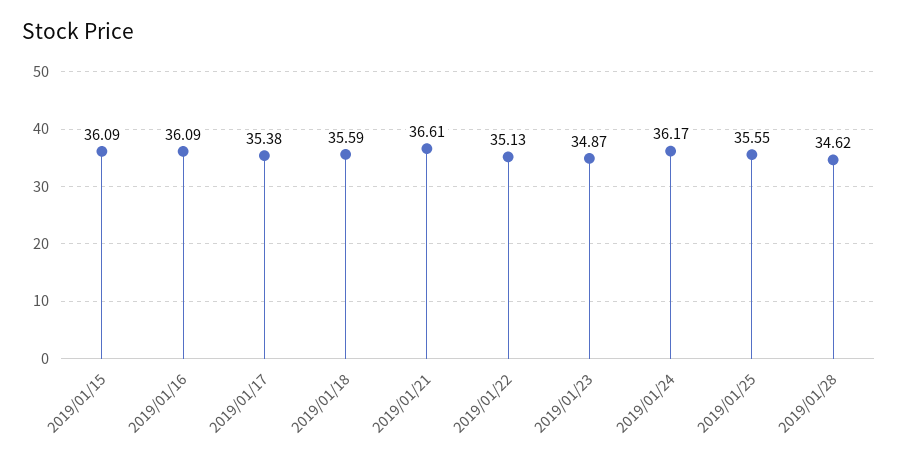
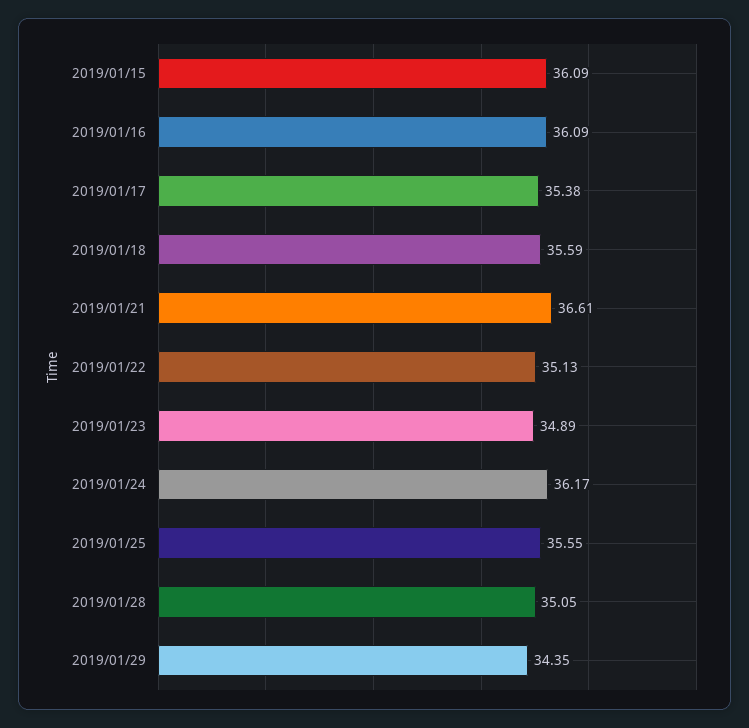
2019/01/23: 34.87 -> 34.89
2019/01/28: 34.62 -> 35.05
2019/01/29: none -> 34.35

